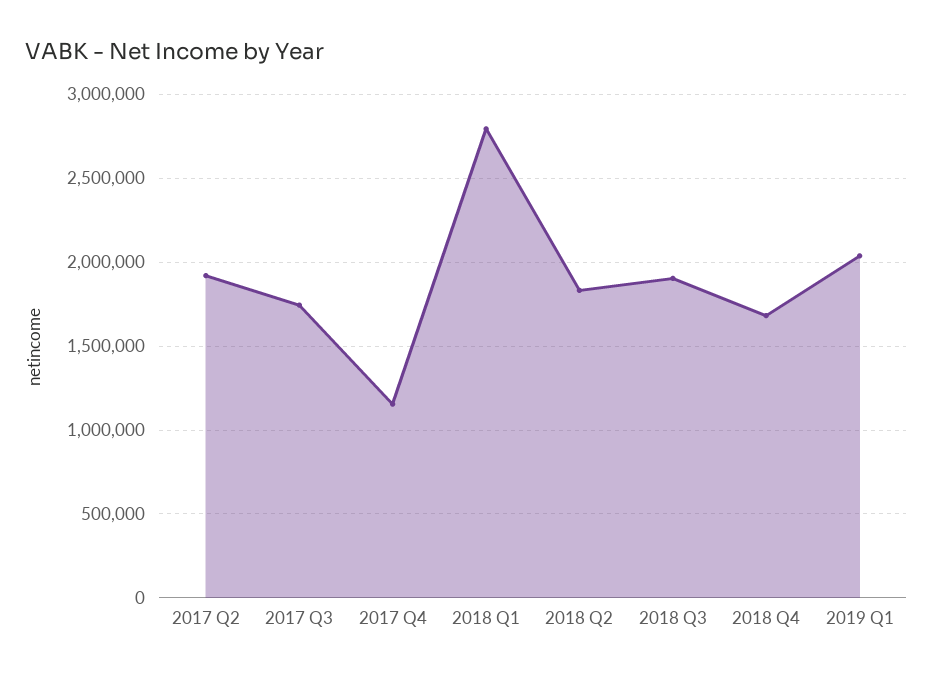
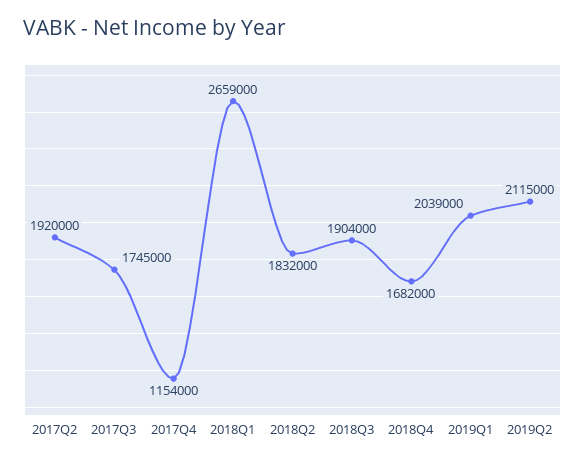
2018 Q1: 2800000 -> 2659000
2019Q2: none -> 2115000

